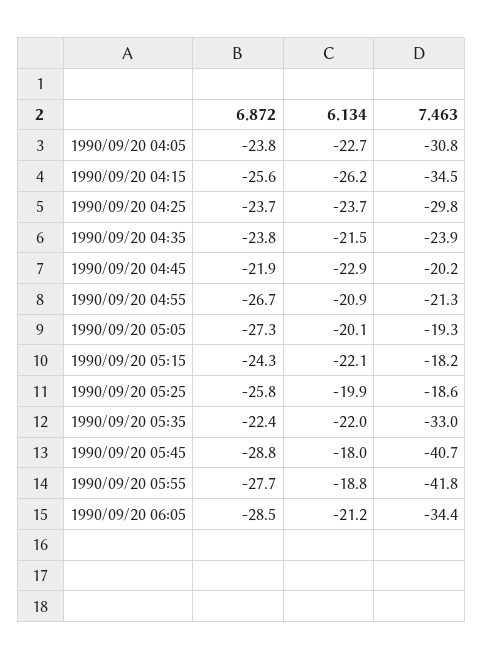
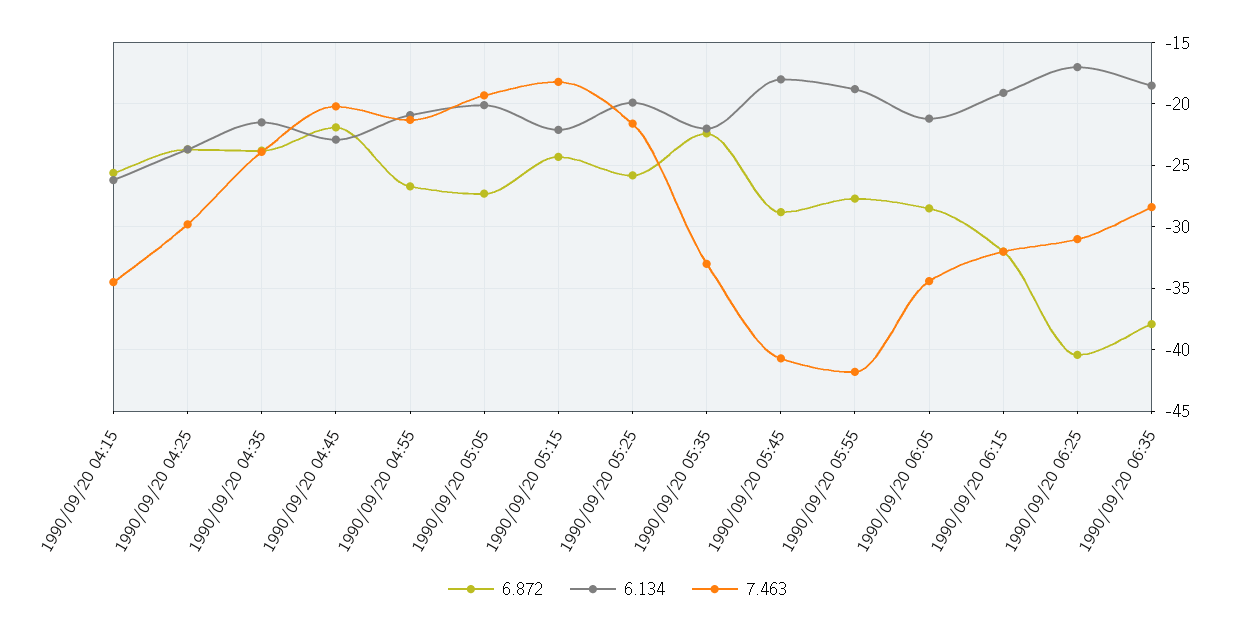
6.872, 1990/09/20 04:05: -23.8 -> none
6.134, 1990/09/20 04:05: -22.7 -> none
7.463, 1990/09/20 04:05: -30.8 -> none
7.463, 1990/09/20 05:25: -18.6 -> -21.5
6.872, 1990/09/20 06:15: none -> -32
6.134, 1990/09/20 06:15: none -> -19
7.463, 1990/09/20 06:15: none -> -32
6.872, 1990/09/20 06:25: none -> -40.5
6.134, 1990/09/20 06:25: none -> -17
7.463, 1990/09/20 06:25: none -> -31
6.872, 1990/09/20 06:35: none -> -38
6.134, 1990/09/20 06:35: none -> -18.5
7.463, 1990/09/20 06:35: none -> -28.5

